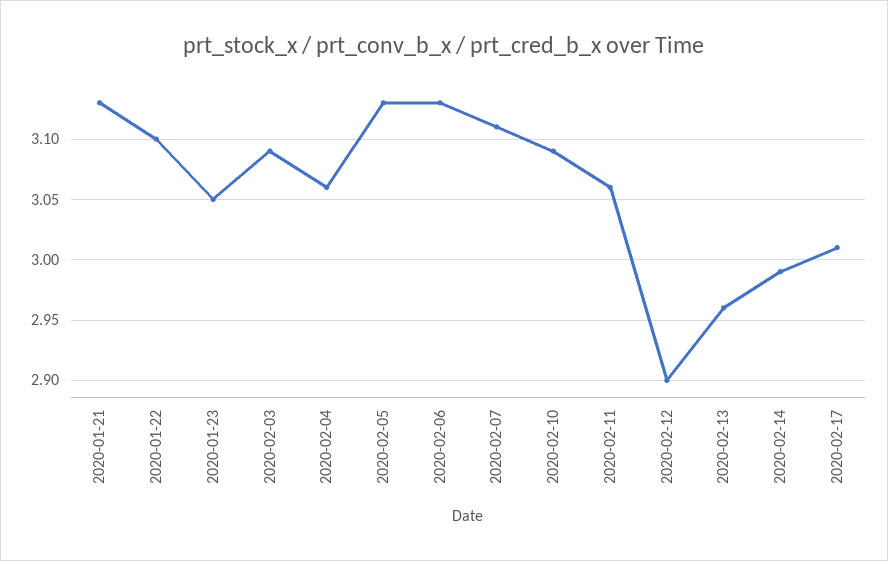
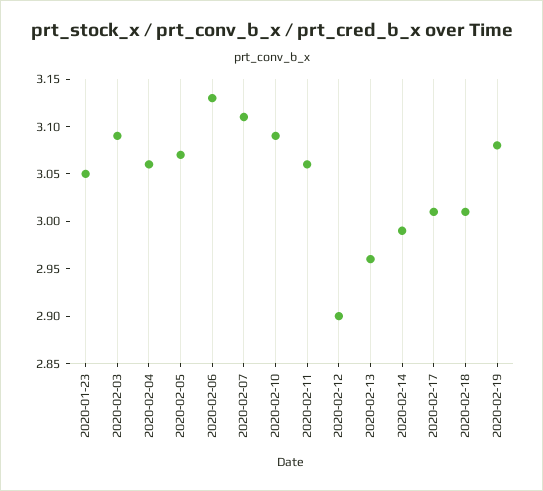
2020-01-21: 3.13 -> none
2020-01-22: 3.1 -> none
2020-02-05: 3.13 -> 3.07
2020-02-18: none -> 3.01
2020-02-19: none -> 3.08

